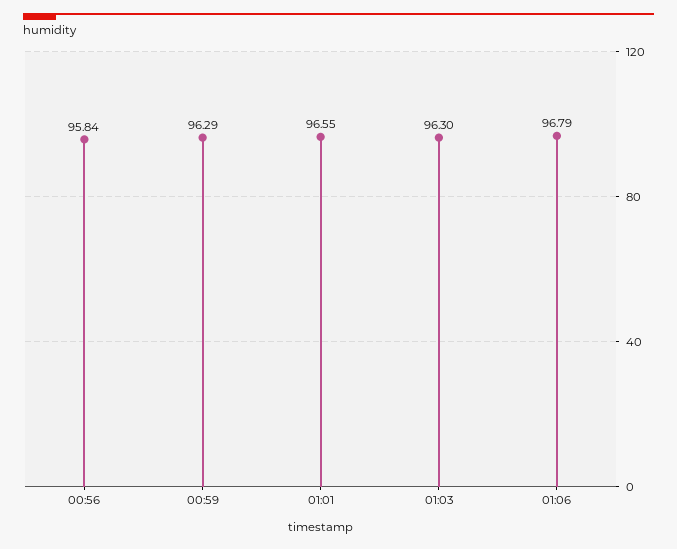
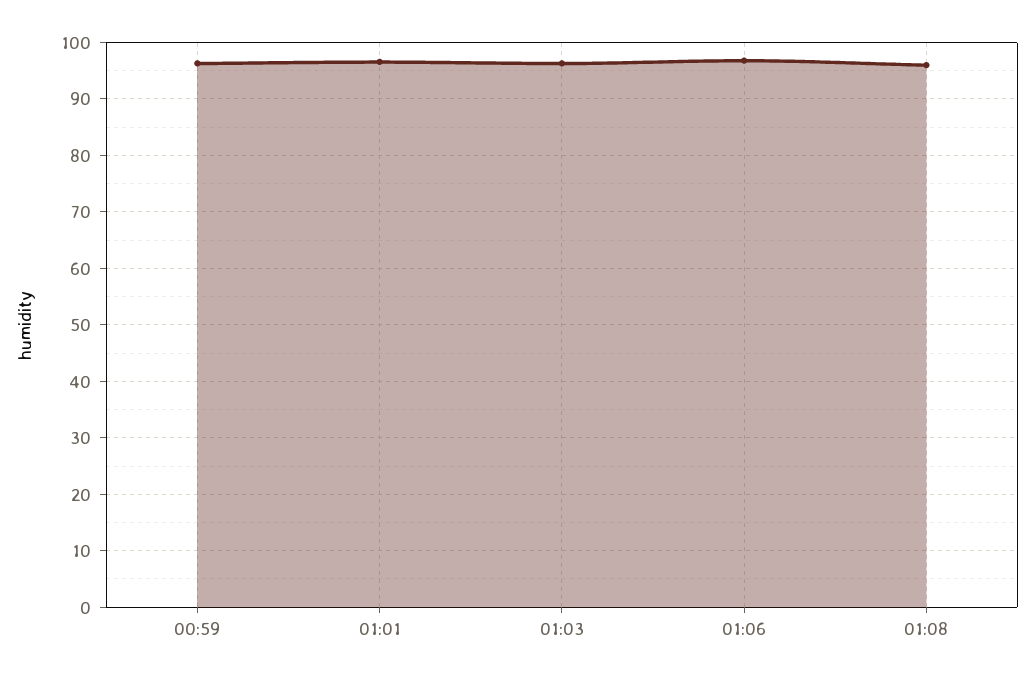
00:56: 95.84 -> none
01:08: none -> 96

